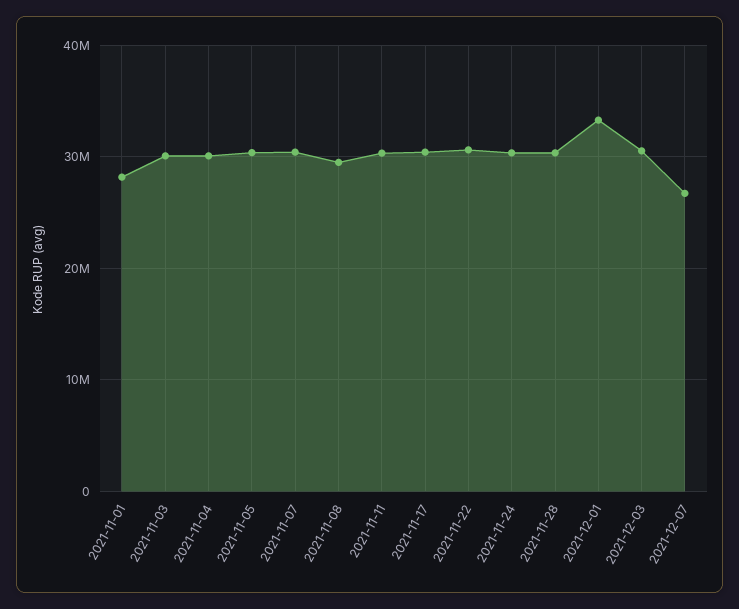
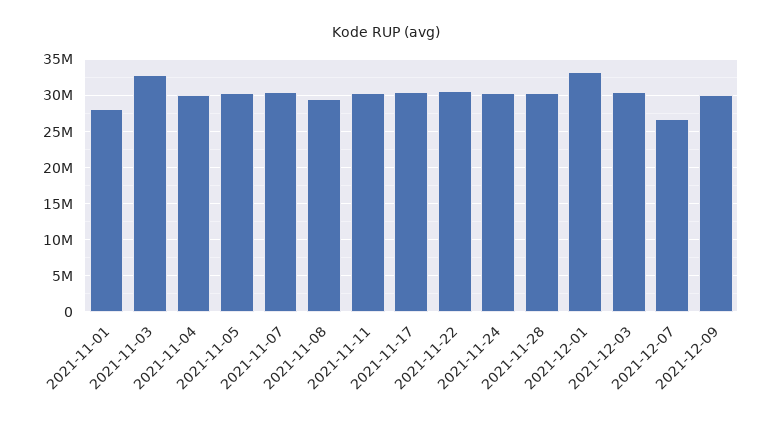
2021-11-03: 30000000 -> 33000000
2021-12-09: none -> 30000000

